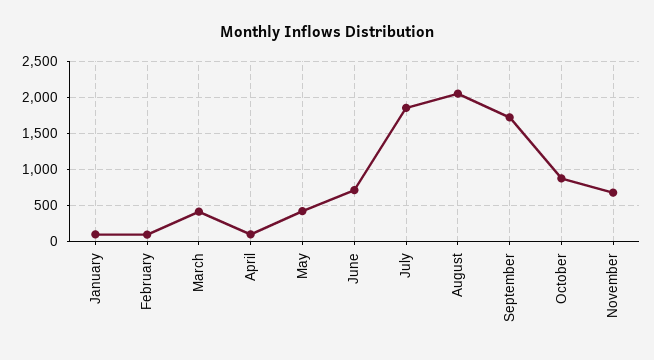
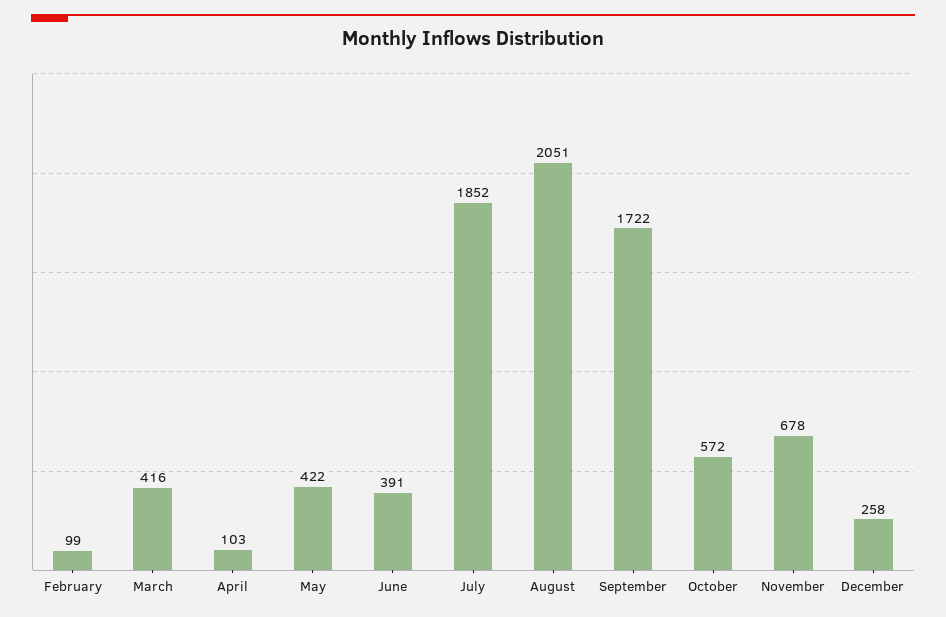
January: 100 -> none
June: 700 -> 391
October: 900 -> 572
December: none -> 258

